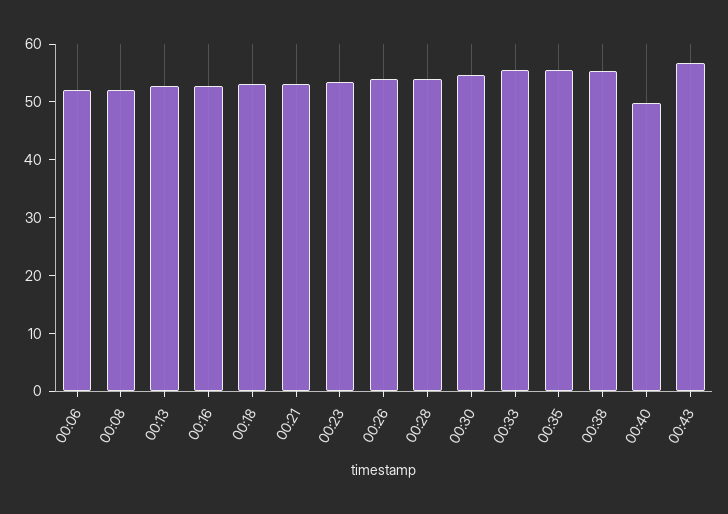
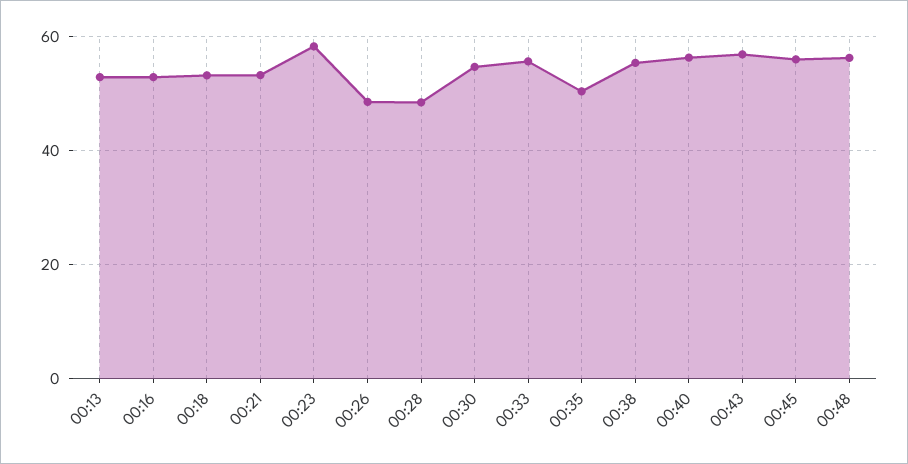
00:06: 52 -> none
00:08: 52 -> none
00:23: 54 -> 58
00:26: 54 -> 48
00:28: 54 -> 48
00:35: 56 -> 50
00:40: 50 -> 56
00:45: none -> 56
00:48: none -> 56

